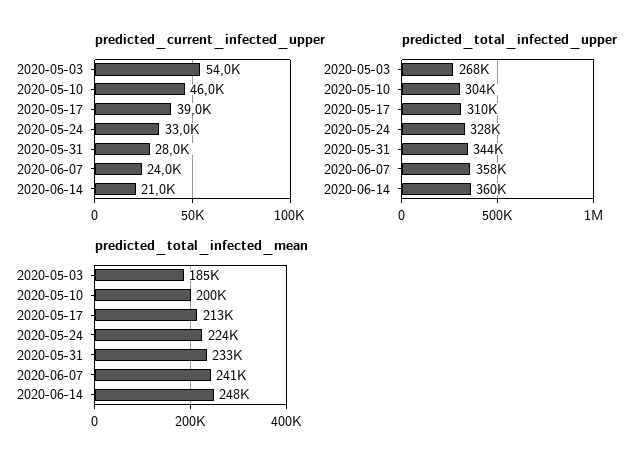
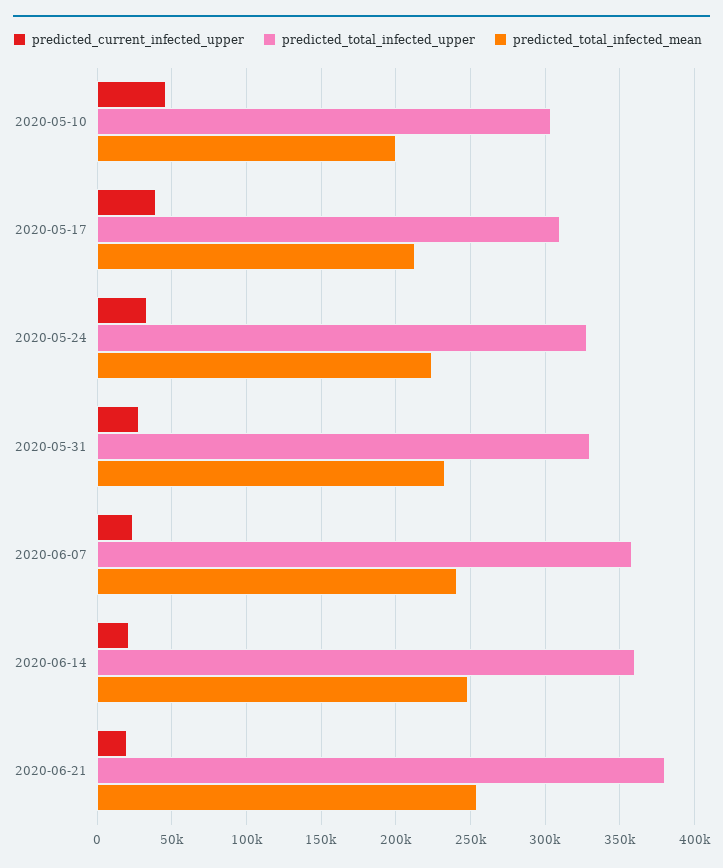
predicted_current_infected_upper, 2020-05-03: 54000 -> none
predicted_total_infected_upper, 2020-05-03: 268000 -> none
predicted_total_infected_upper, 2020-05-31: 344000 -> 330000
predicted_total_infected_mean, 2020-05-03: 185000 -> none
predicted_current_infected_upper, 2020-06-21: none -> 20000
predicted_total_infected_upper, 2020-06-21: none -> 380000
predicted_total_infected_mean, 2020-06-21: none -> 255000

